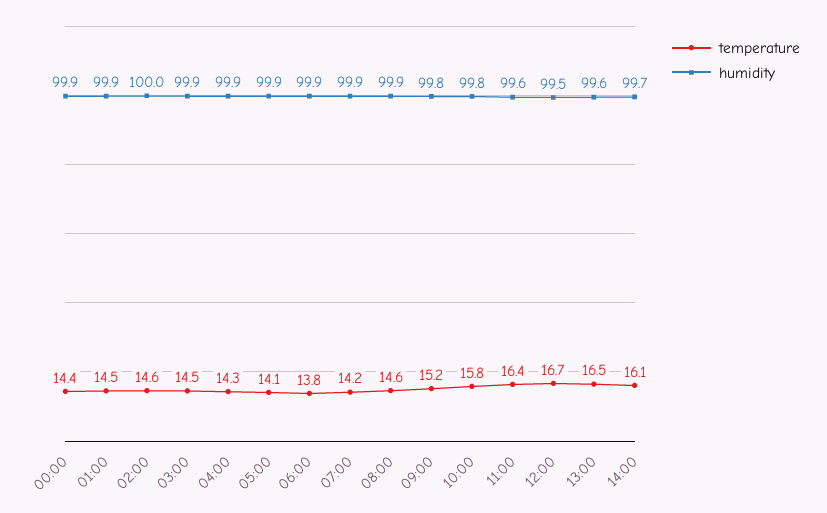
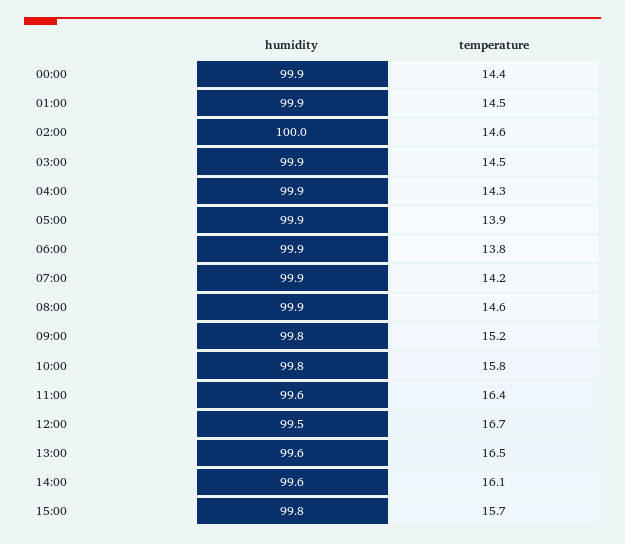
temperature, 05:00: 14.1 -> 13.9
humidity, 14:00: 99.7 -> 99.6
humidity, 15:00: none -> 99.8
temperature, 15:00: none -> 15.7

